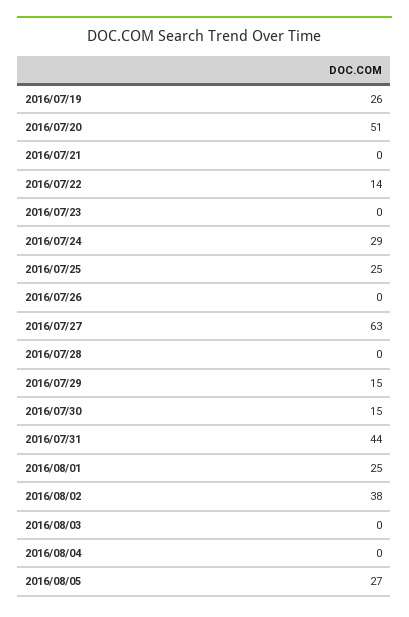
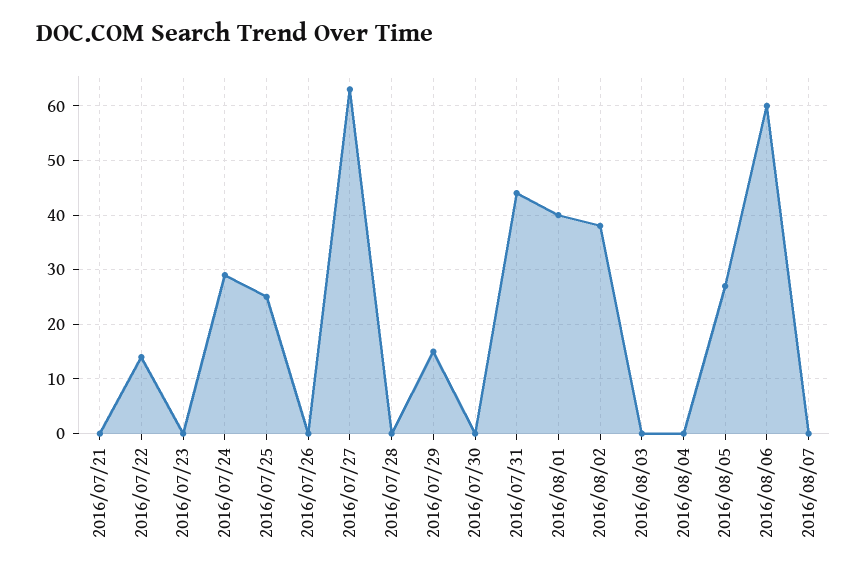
2016/07/19: 26 -> none
2016/07/20: 51 -> none
2016/07/30: 15 -> 0
2016/08/01: 25 -> 40
2016/08/06: none -> 60
2016/08/07: none -> 0

